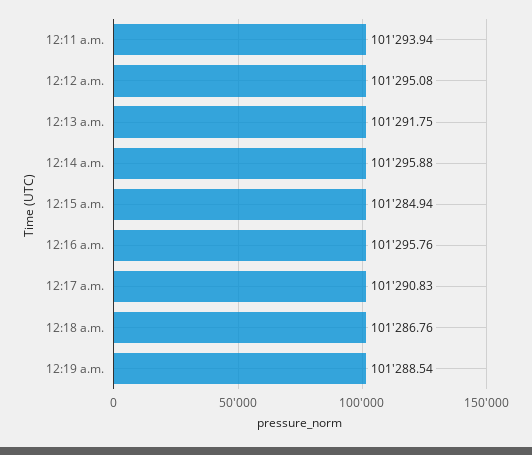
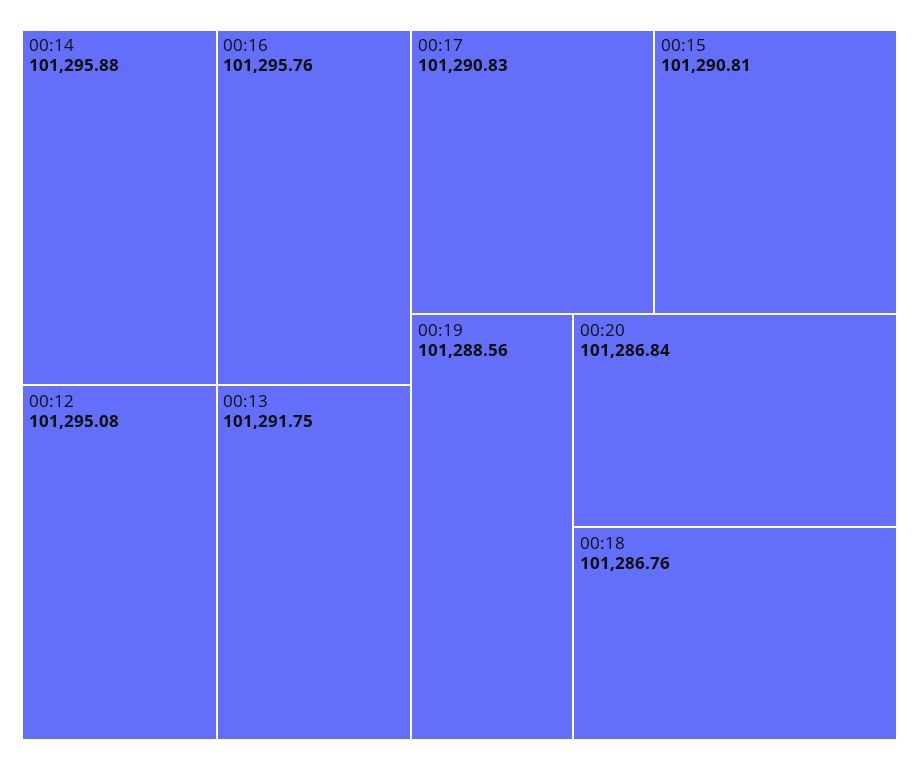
12:11 a.m.: 101293.94 -> none
12:15 a.m.: 101284.94 -> 101290.81
12:19 a.m.: 101288.54 -> 101288.56
00:20: none -> 101286.84

